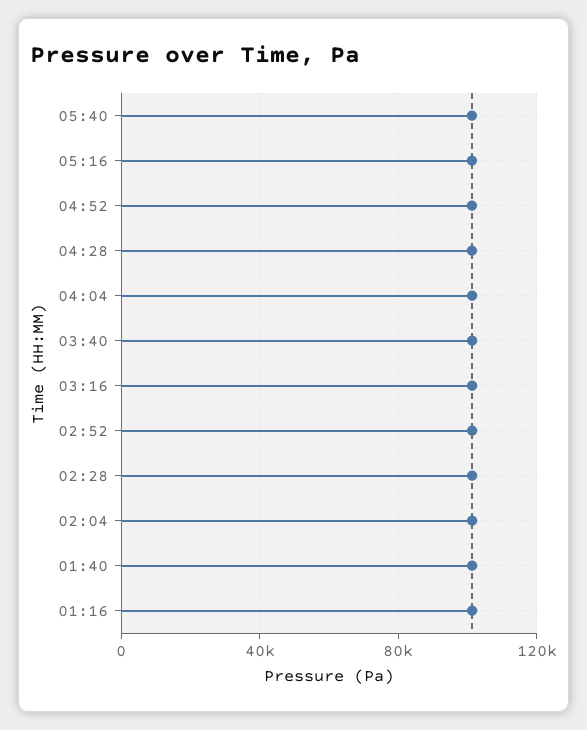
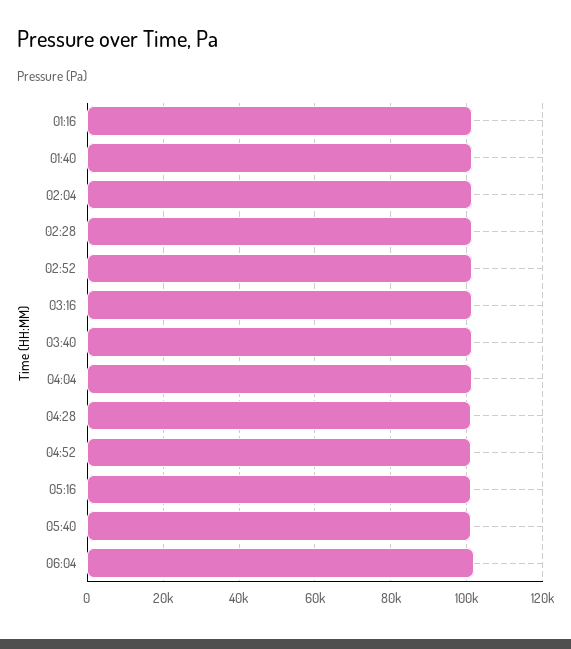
06:04: none -> 102000

